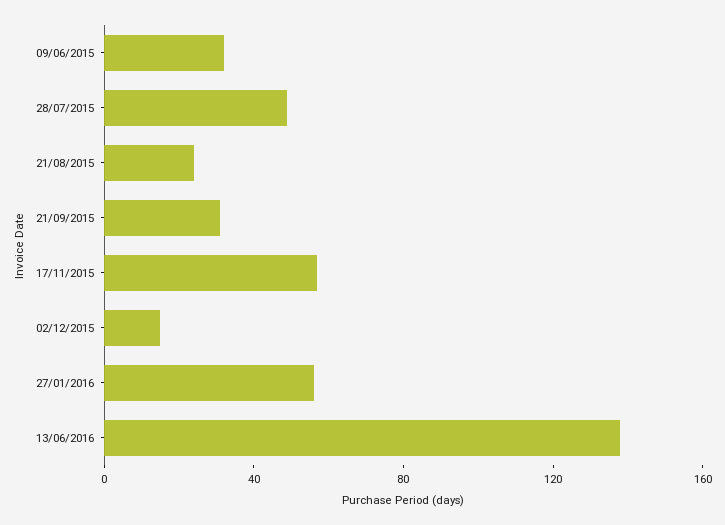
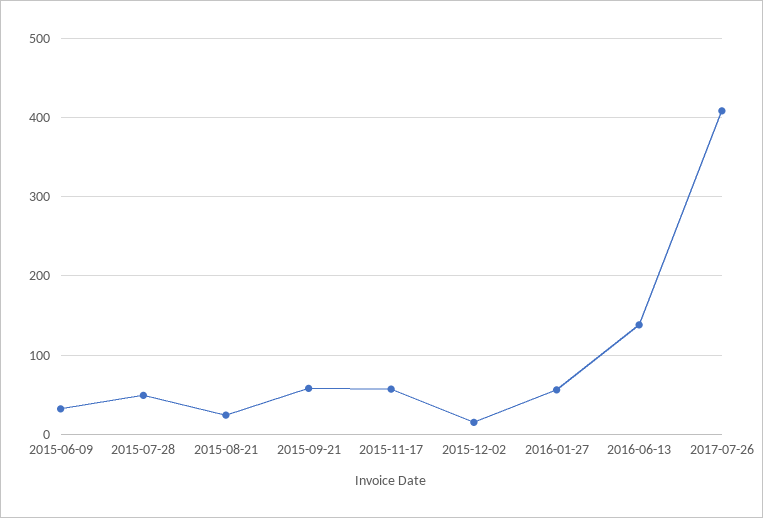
21/09/2015: 30 -> 60
2017-07-26: none -> 410

